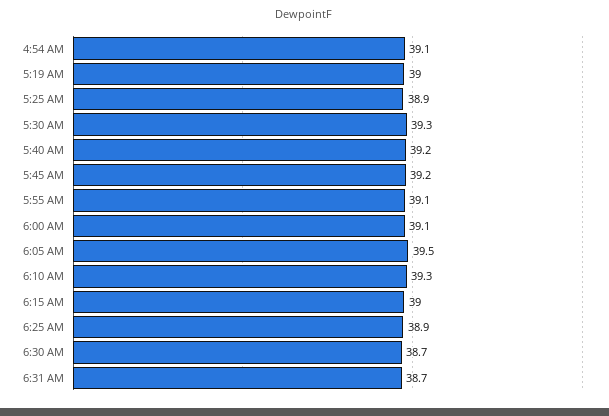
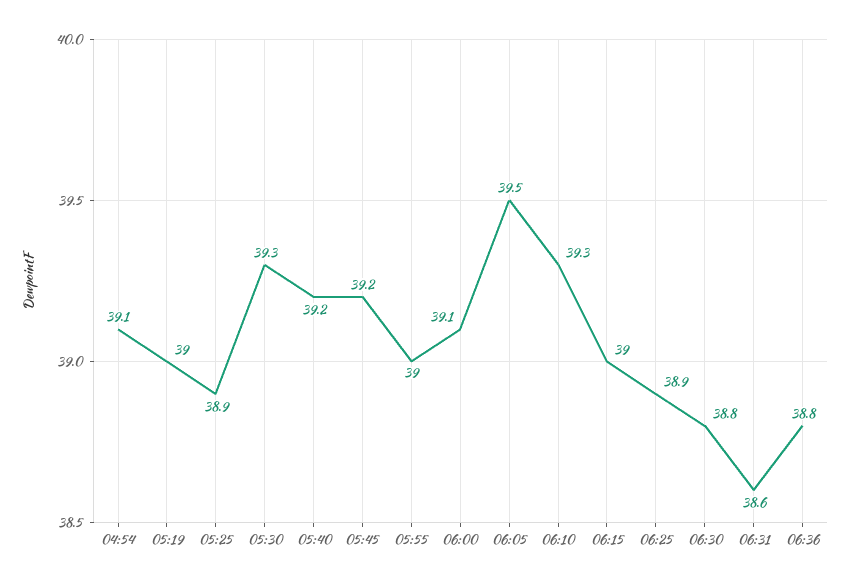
5:55 AM: 39.1 -> 39
6:30 AM: 38.7 -> 38.8
6:31 AM: 38.7 -> 38.6
06:36: none -> 38.8

